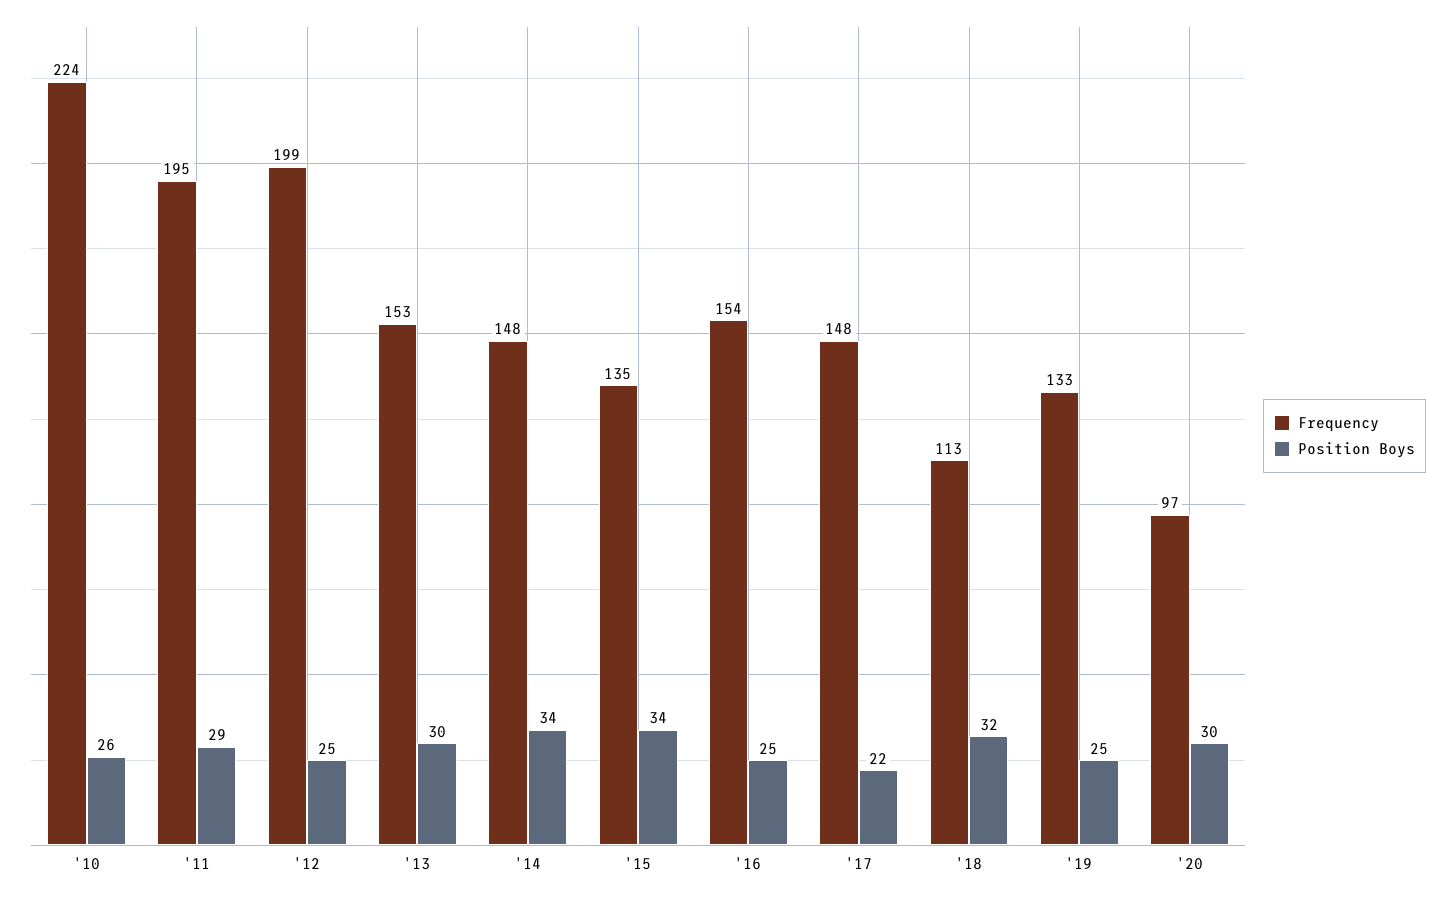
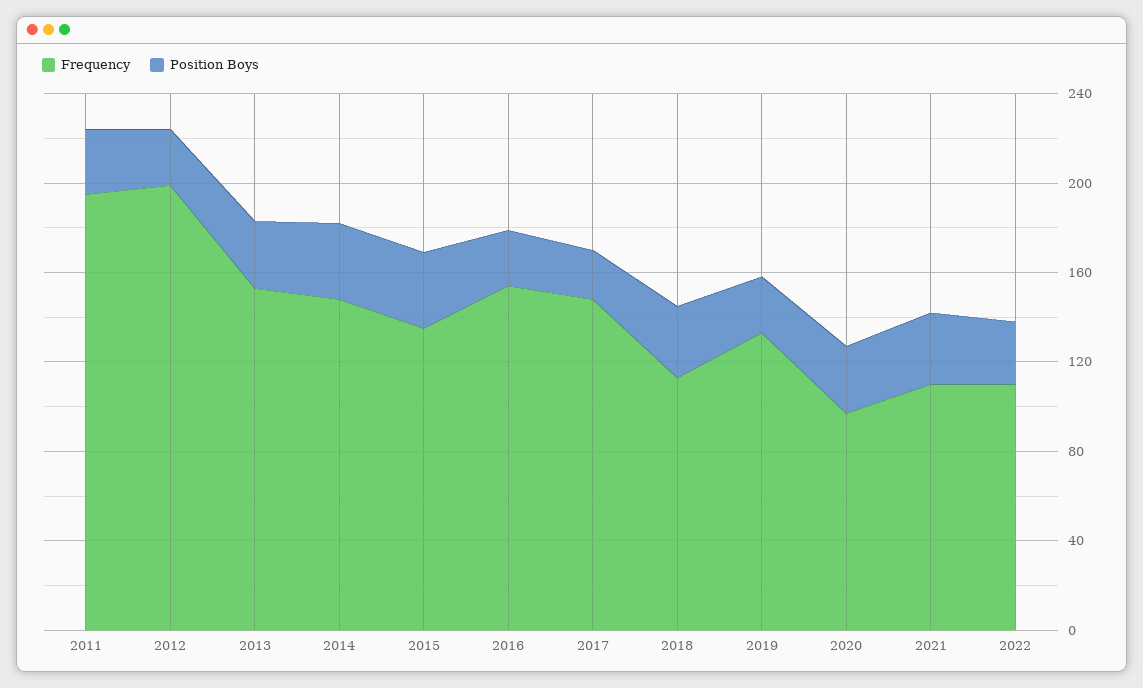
Frequency, '10: 224 -> none
Position Boys, '10: 26 -> none
Frequency, 2021: none -> 110
Position Boys, 2021: none -> 30
Frequency, 2022: none -> 110
Position Boys, 2022: none -> 30

